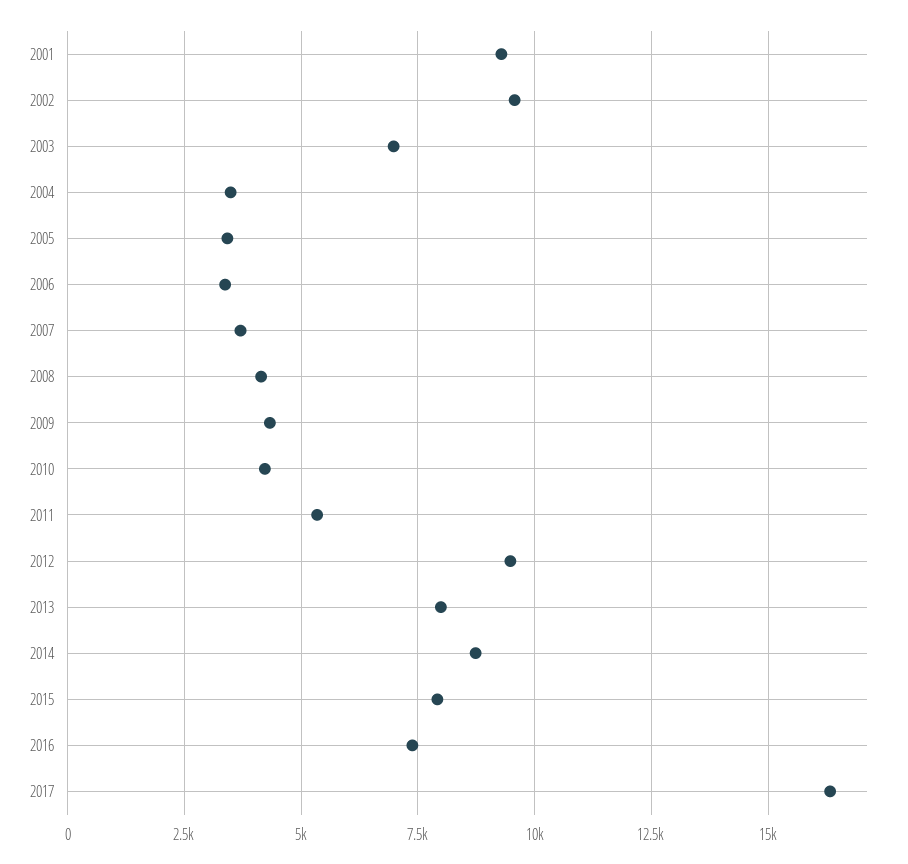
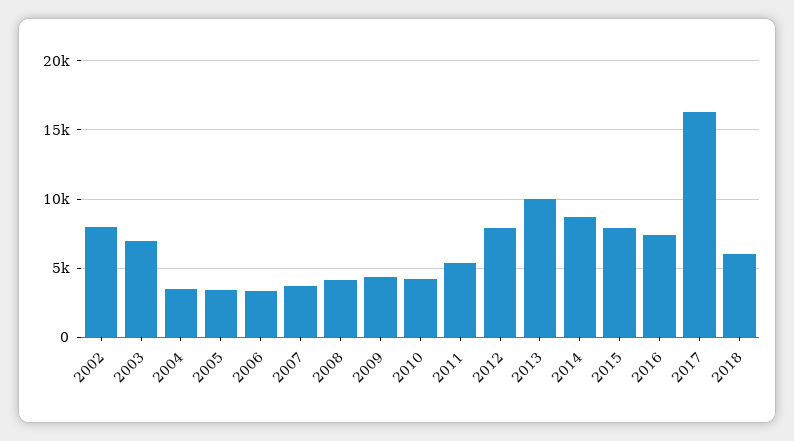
2001: 9250 -> none
2002: 9500 -> 8000
2012: 9500 -> 8000
2013: 8000 -> 10000
2018: none -> 6000

